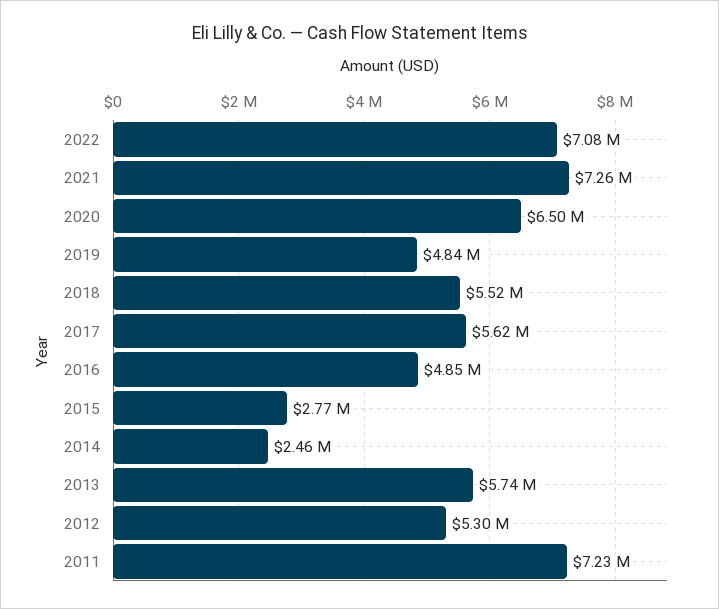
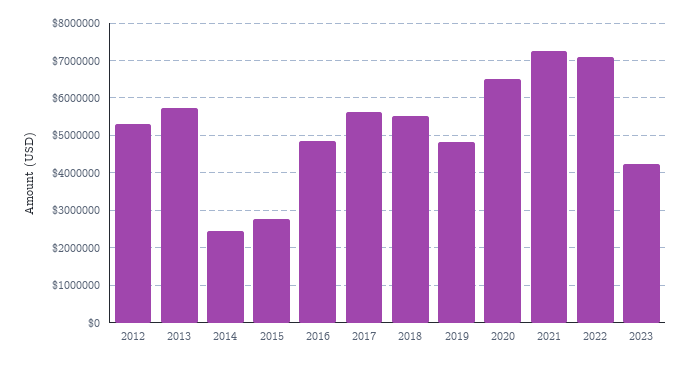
2011: 7230000 -> none
2023: none -> 4200000

